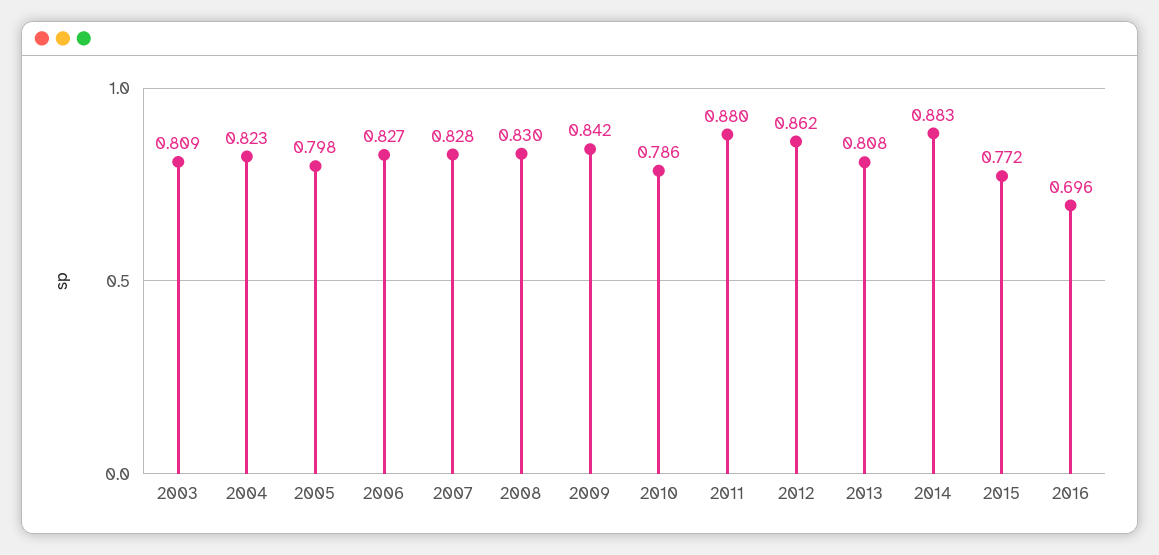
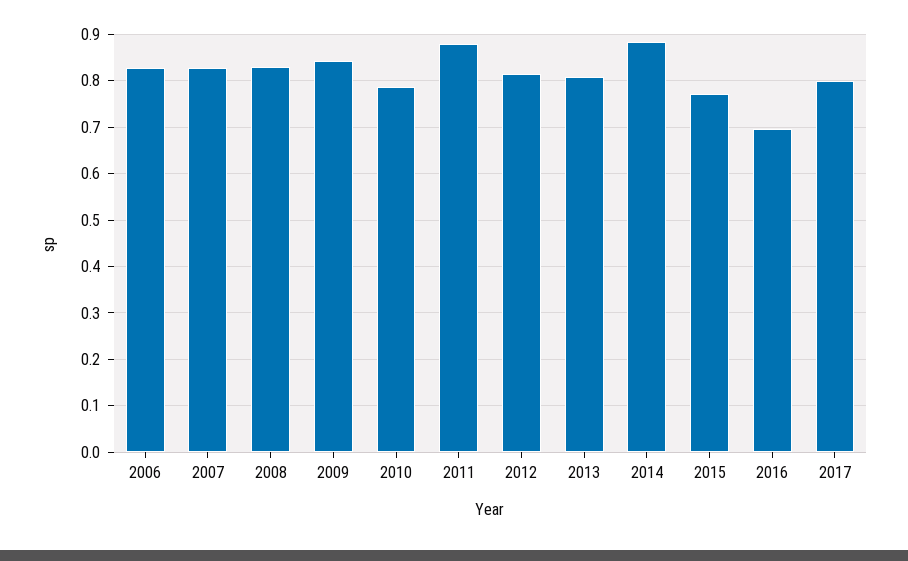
2003: 0.809 -> none
2004: 0.823 -> none
2005: 0.798 -> none
2012: 0.862 -> 0.82
2017: none -> 0.8

